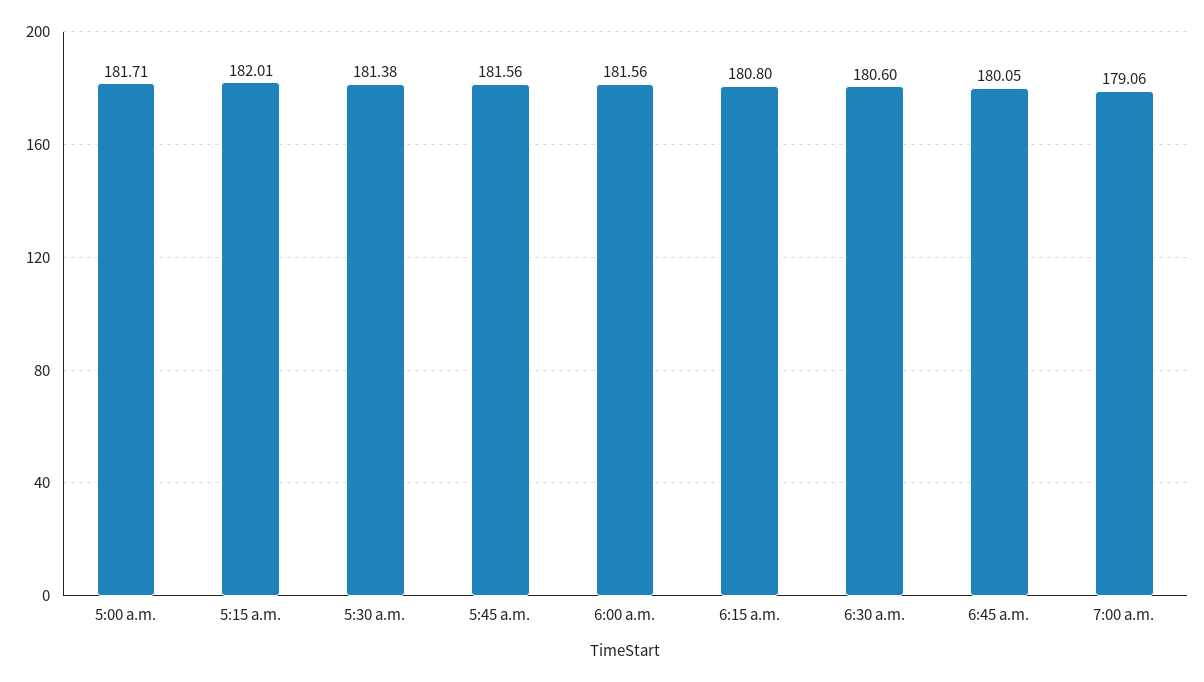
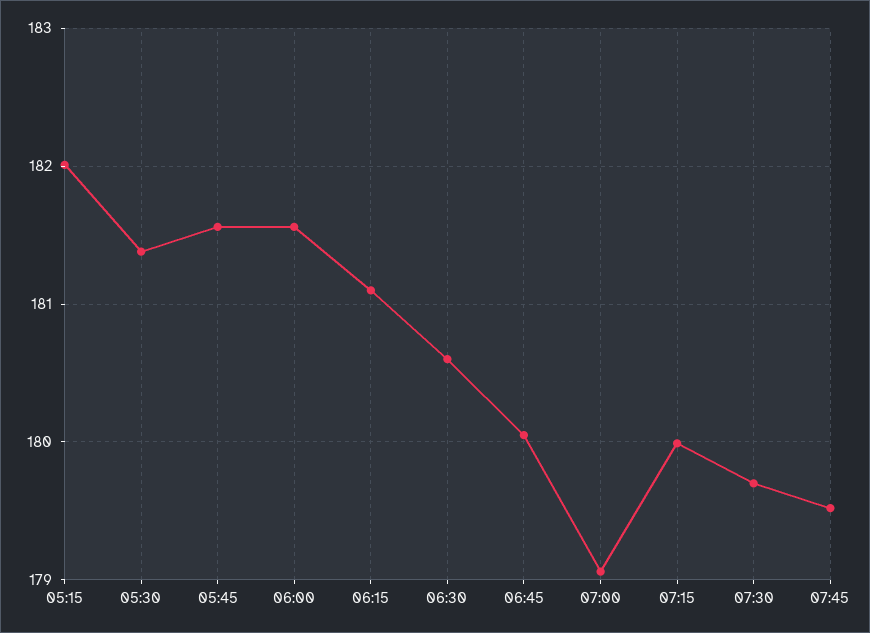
5:00 a.m.: 181.71 -> none
6:15 a.m.: 180.8 -> 181.1
07:15: none -> 180
07:30: none -> 179.7
07:45: none -> 179.5

